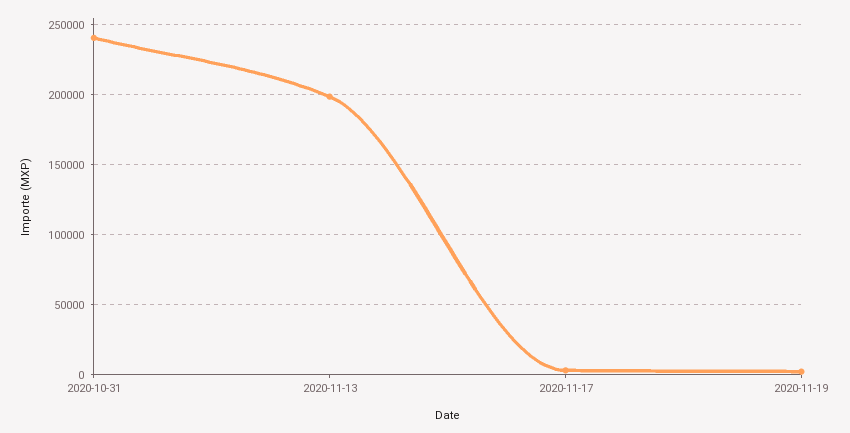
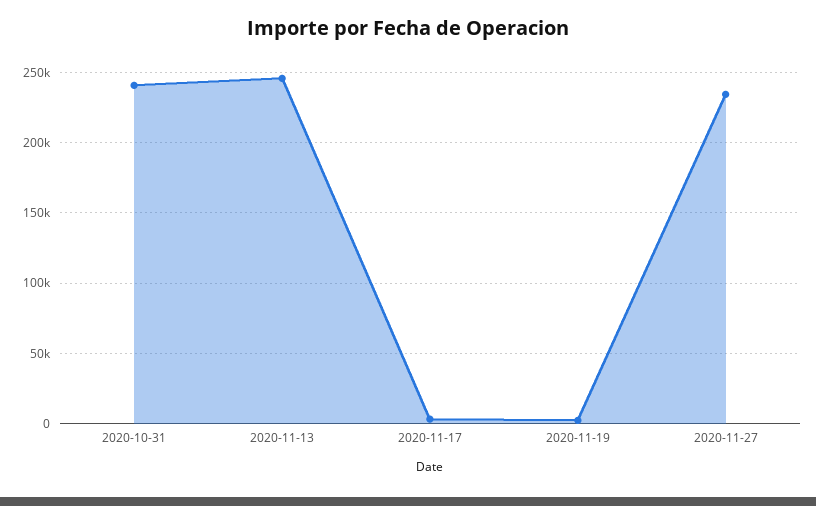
2020-11-13: 200000 -> 245000
2020-11-27: none -> 235000

